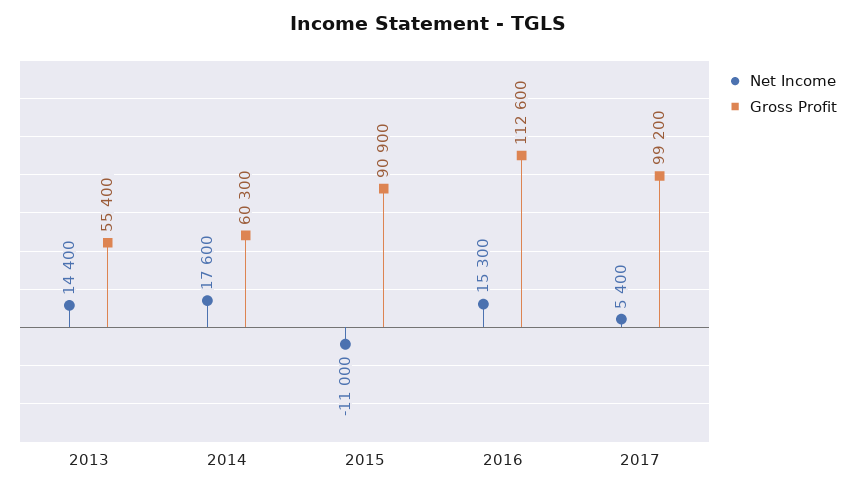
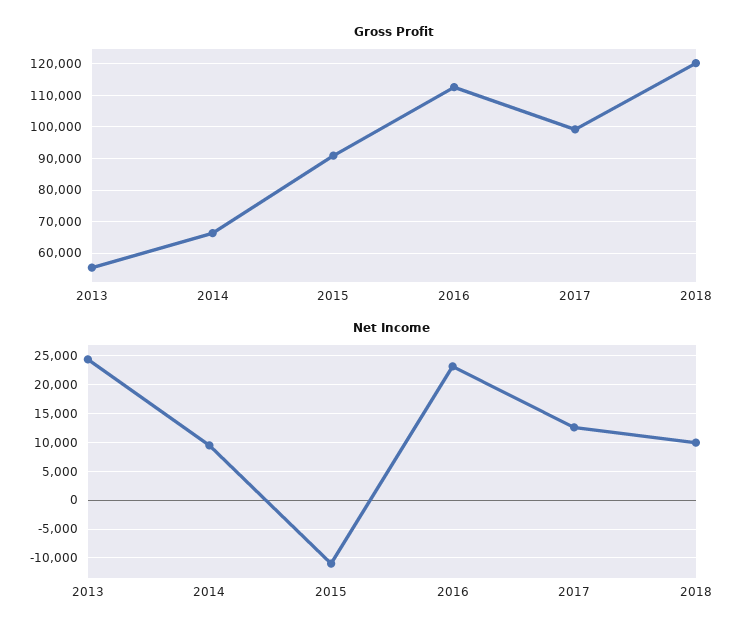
Net Income, 2013: 14400 -> 25000
Net Income, 2014: 17600 -> 10000
Gross Profit, 2014: 60300 -> 66000
Net Income, 2016: 15300 -> 22500
Net Income, 2017: 5400 -> 12500
Gross Profit, 2018: none -> 120000
Net Income, 2018: none -> 10000

